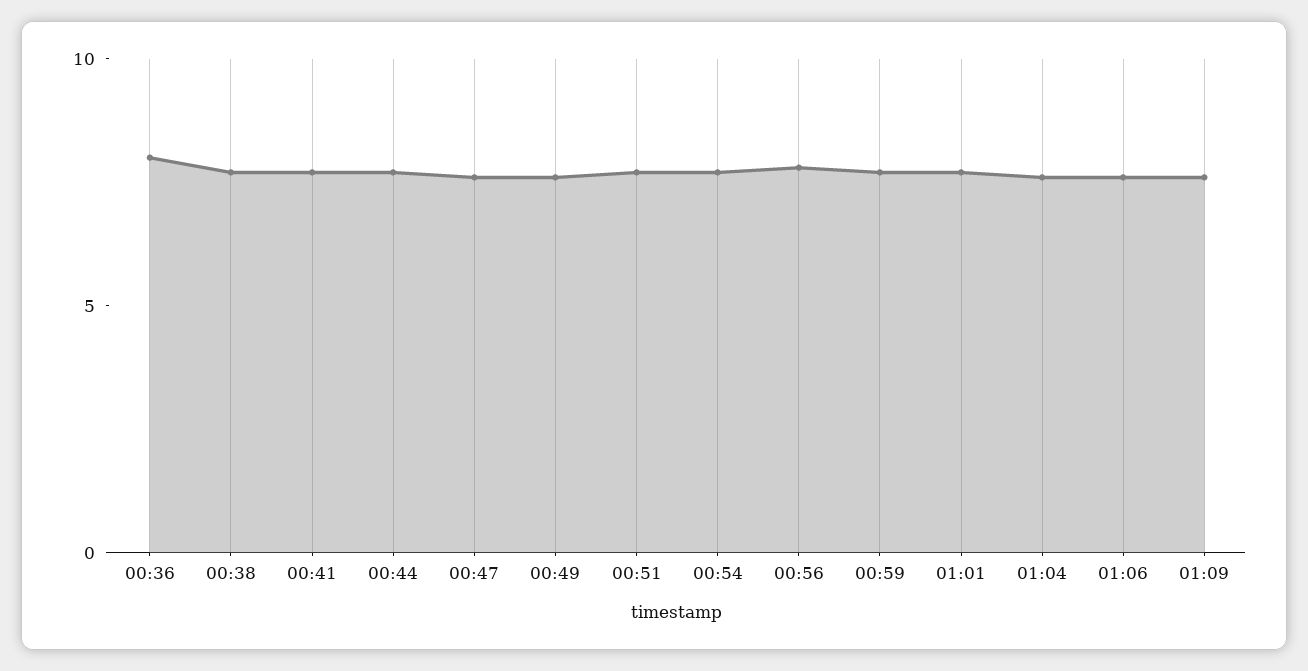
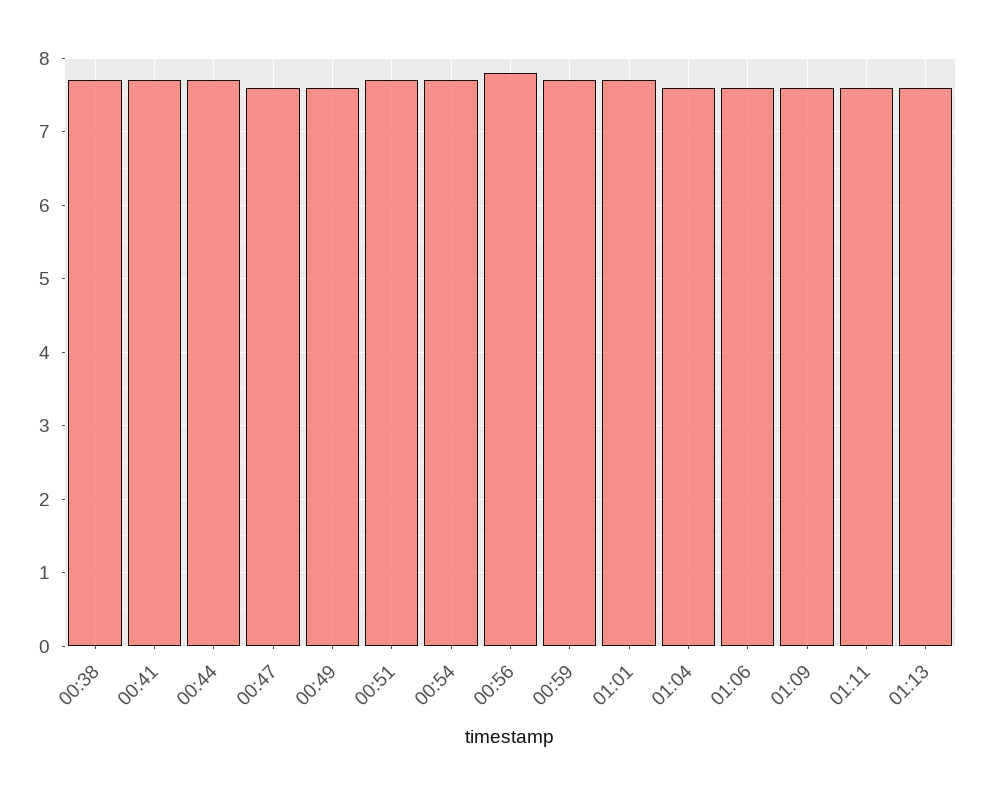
00:36: 8 -> none
01:11: none -> 7.6
01:13: none -> 7.6

